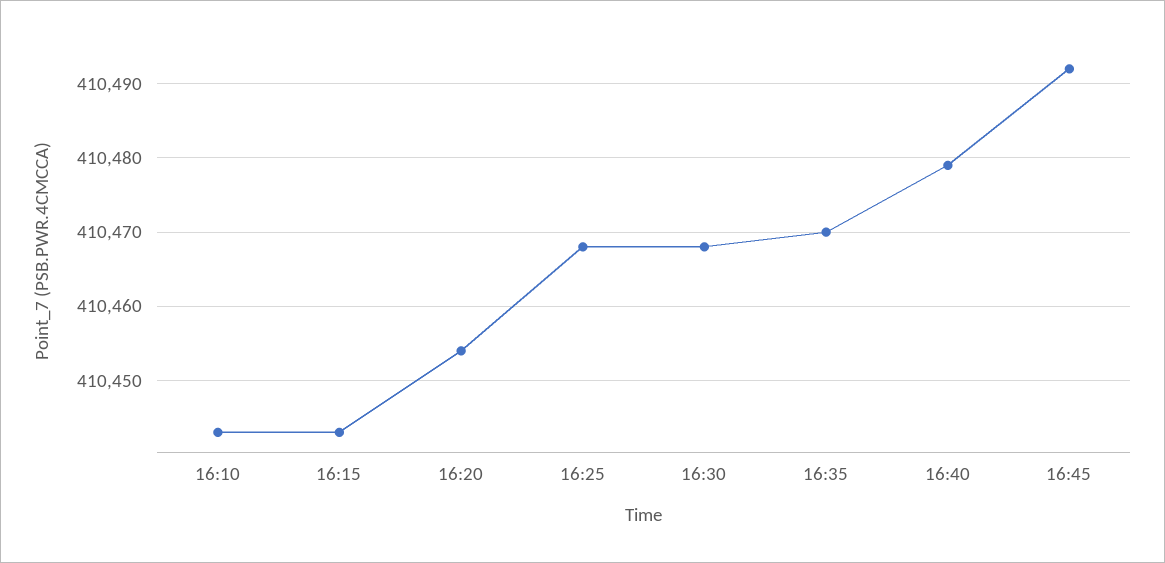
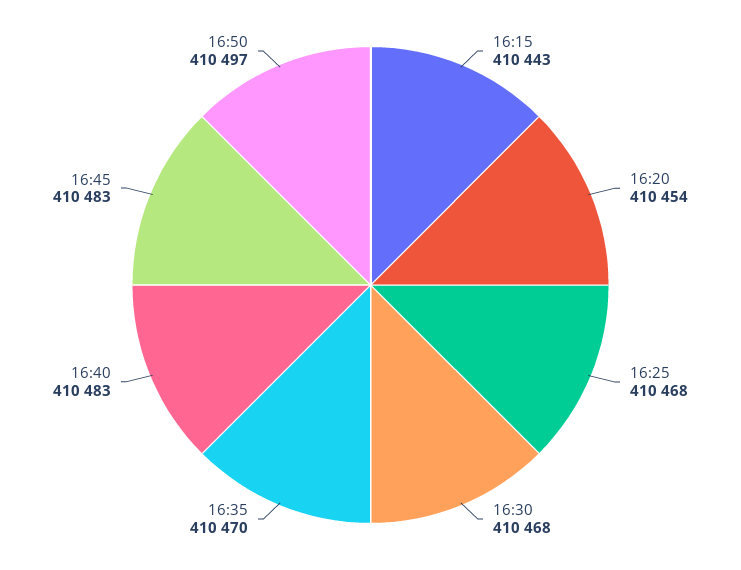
16:10: 410443 -> none
16:40: 410479 -> 410483
16:45: 410492 -> 410483
16:50: none -> 410497

